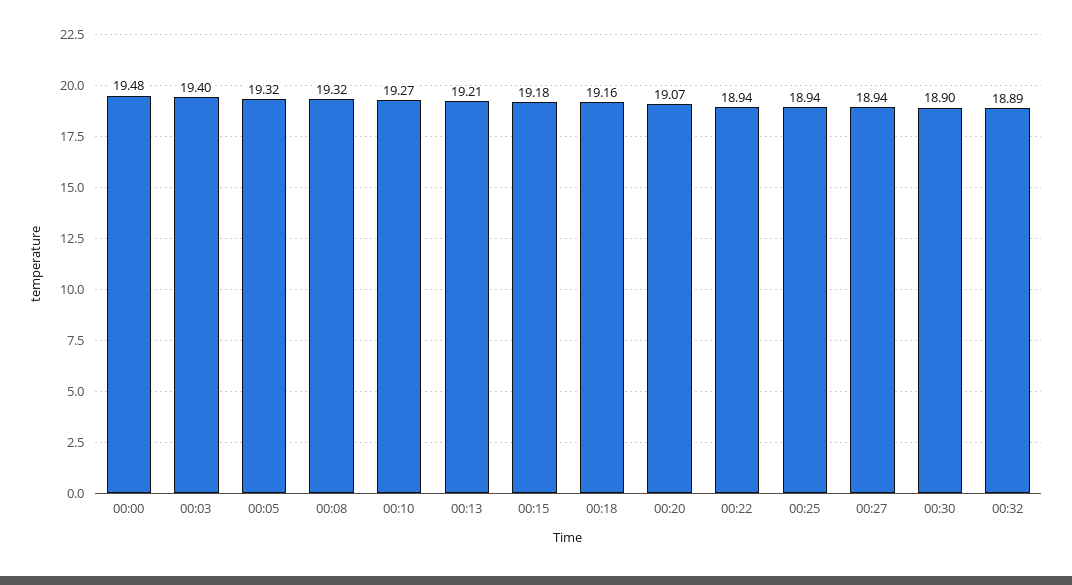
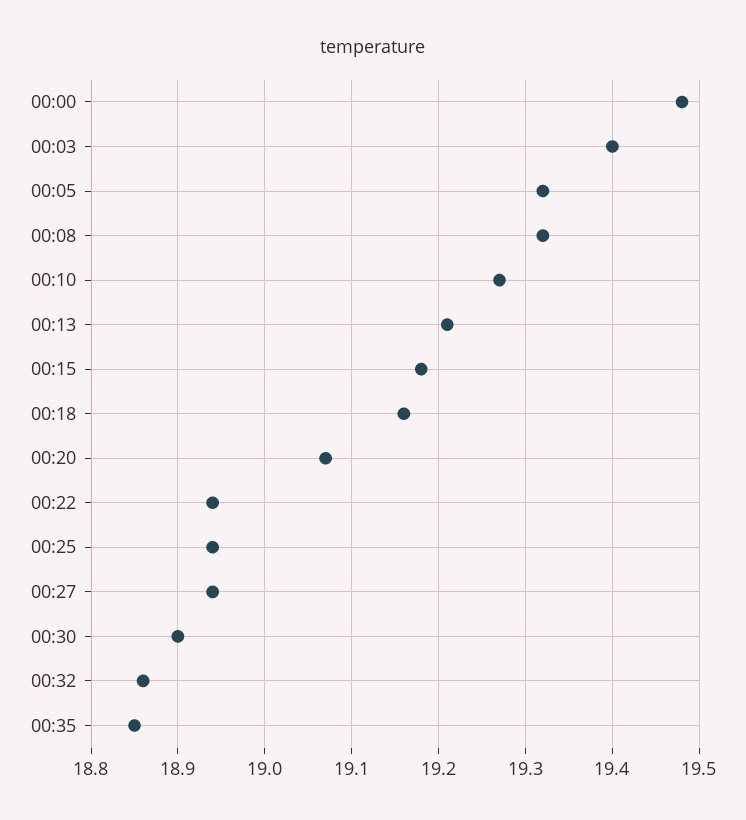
00:32: 18.89 -> 18.86
00:35: none -> 18.85

